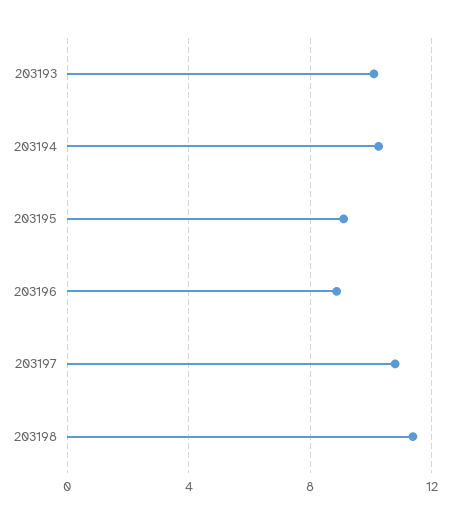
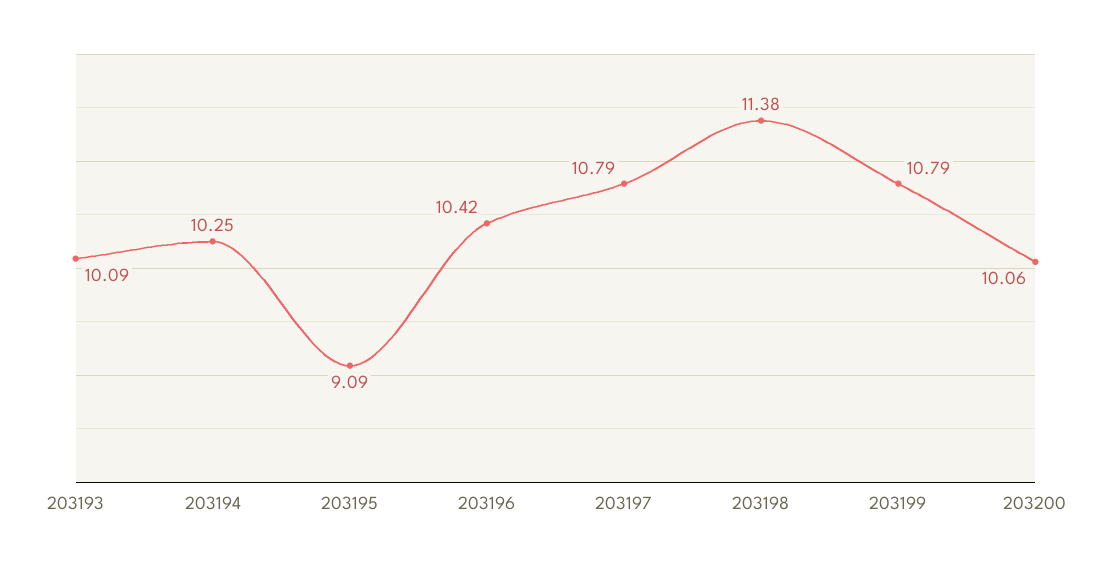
203196: 9 -> 10.42
203199: none -> 10.79
203200: none -> 10.06

